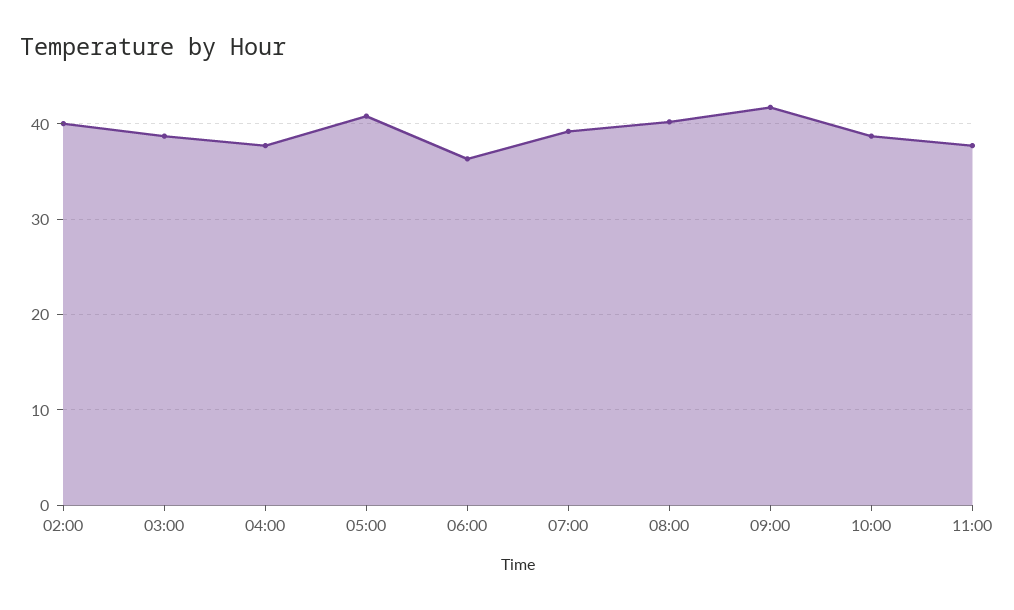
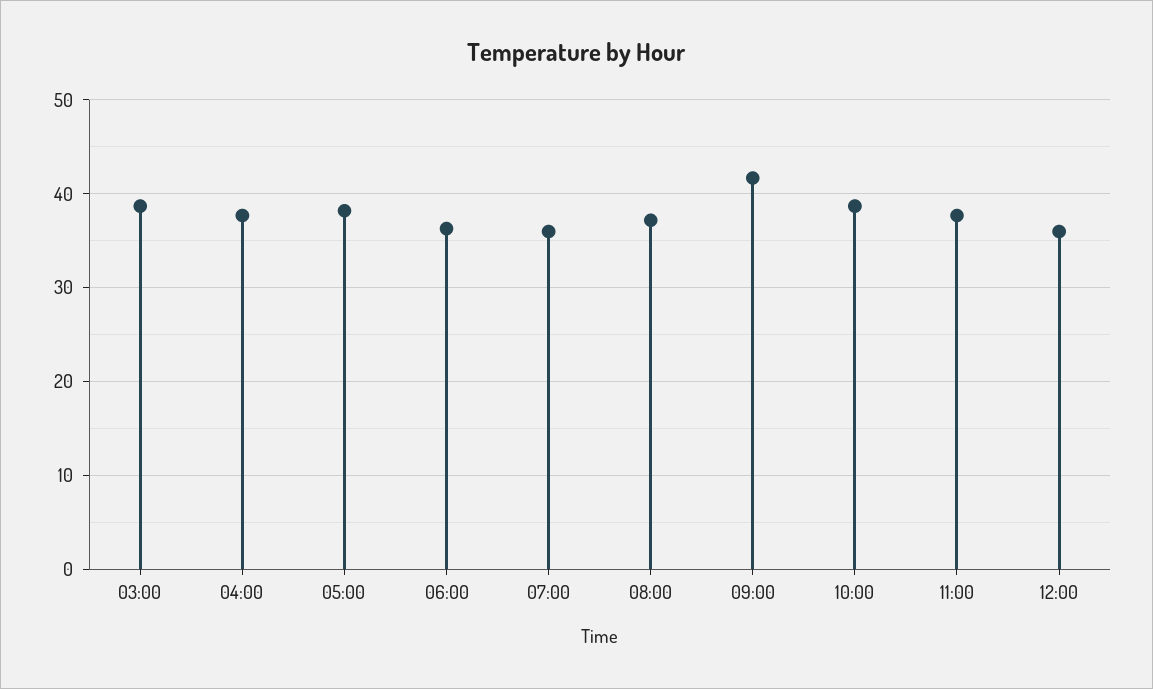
02:00: 40 -> none
05:00: 41 -> 38
07:00: 39 -> 36
08:00: 40 -> 37
12:00: none -> 36

